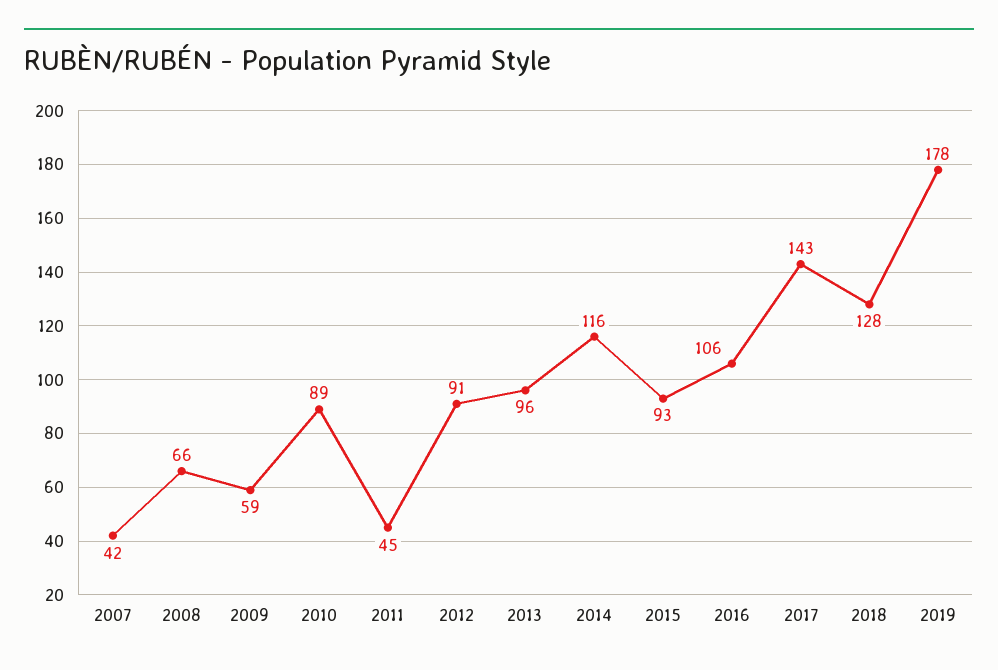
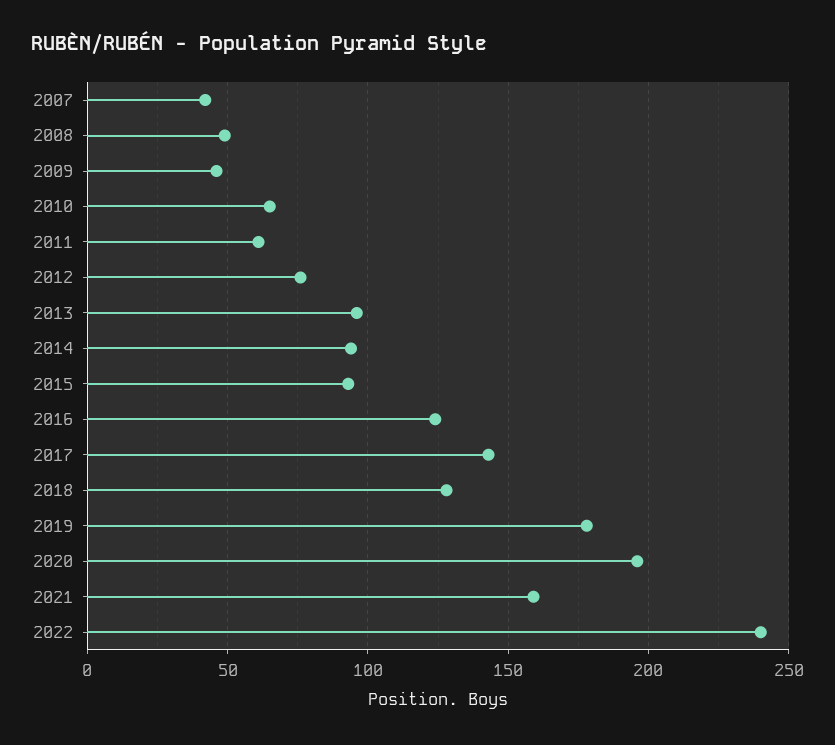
2008: 66 -> 50
2009: 59 -> 45
2010: 89 -> 65
2011: 45 -> 60
2012: 91 -> 75
2014: 116 -> 95
2016: 106 -> 125
2020: none -> 195
2021: none -> 160
2022: none -> 240

